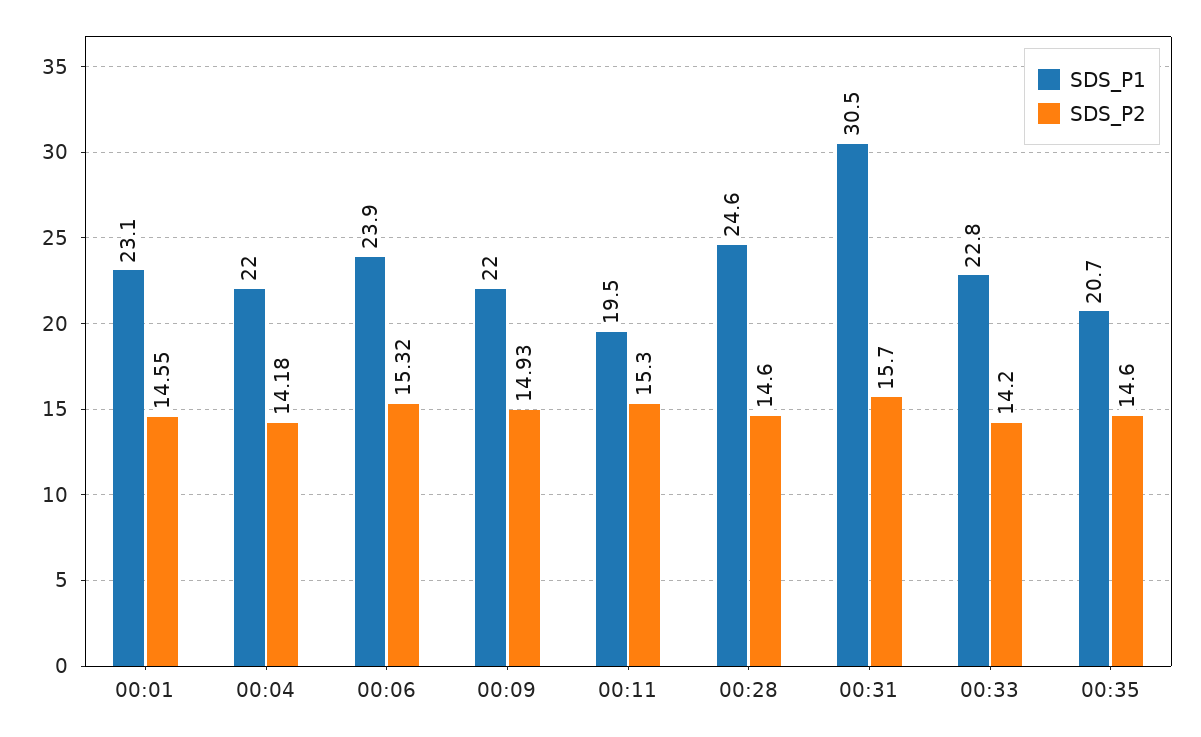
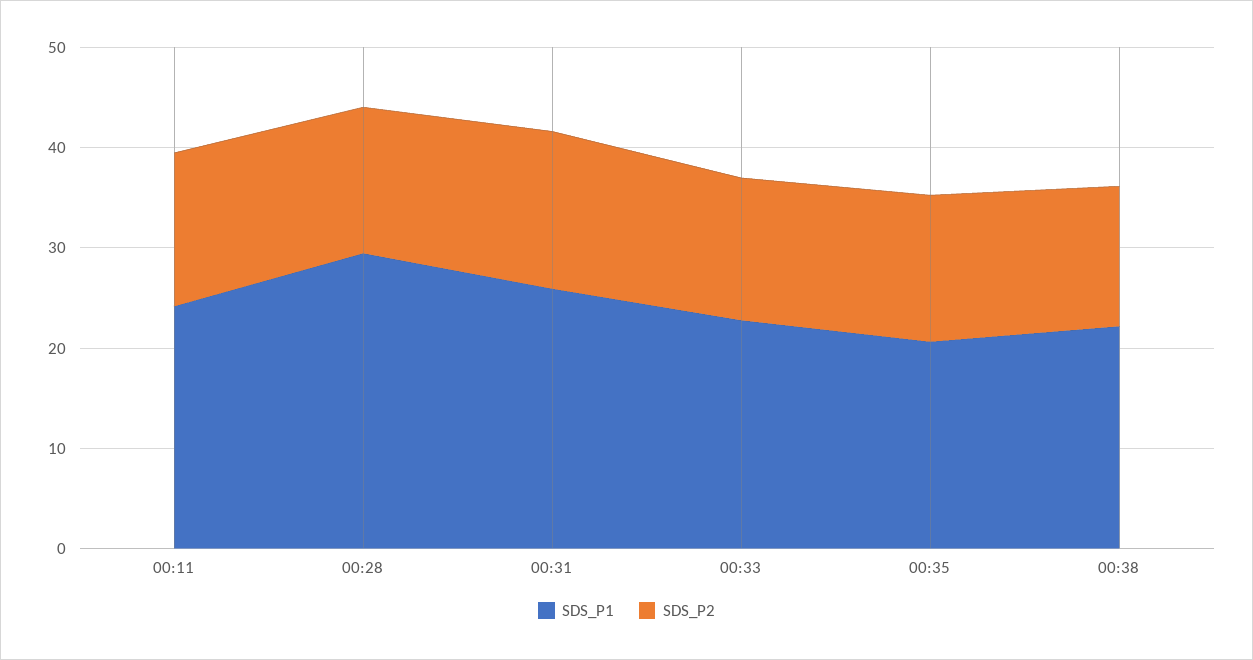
SDS_P1, 00:01: 23.1 -> none
SDS_P2, 00:01: 14.55 -> none
SDS_P1, 00:04: 22 -> none
SDS_P2, 00:04: 14.18 -> none
SDS_P1, 00:06: 23.9 -> none
SDS_P2, 00:06: 15.32 -> none
SDS_P1, 00:09: 22 -> none
SDS_P2, 00:09: 14.93 -> none
SDS_P1, 00:11: 19.5 -> 24
SDS_P1, 00:28: 24.6 -> 30
SDS_P1, 00:31: 30.5 -> 26
SDS_P1, 00:38: none -> 22
SDS_P2, 00:38: none -> 14

